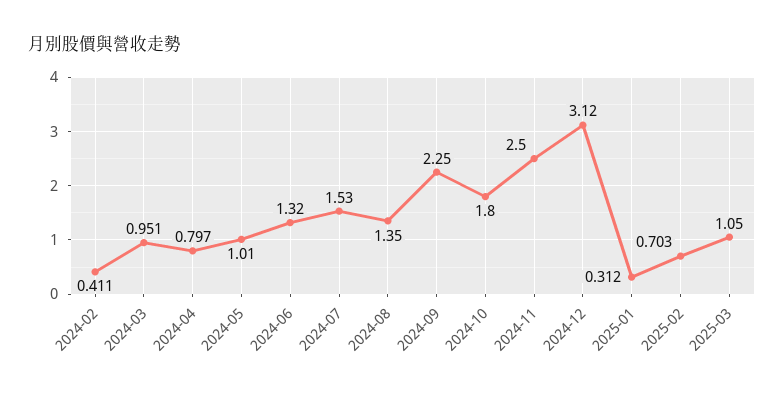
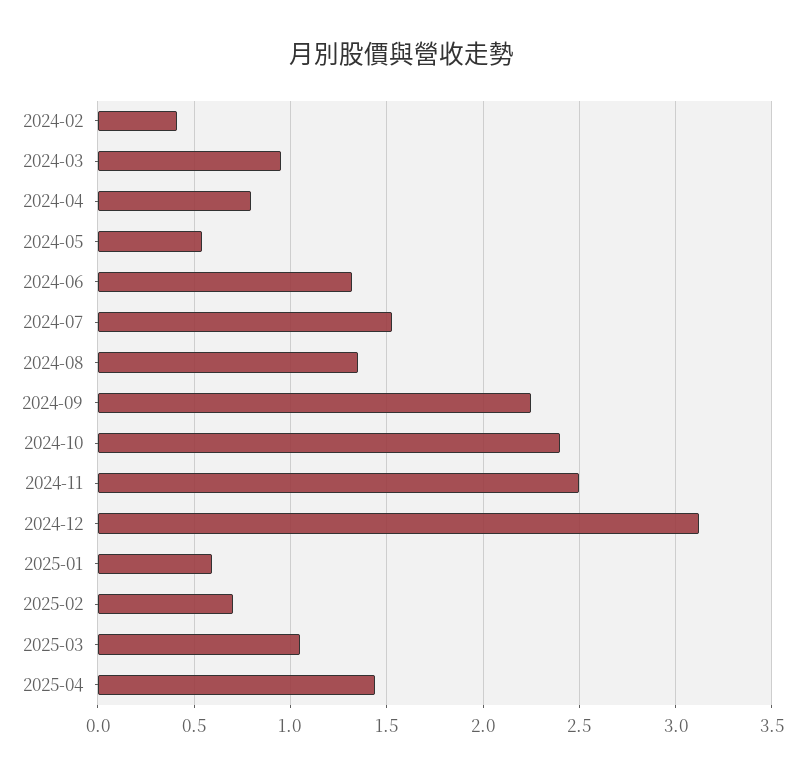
2024-05: 1.01 -> 0.55
2024-10: 1.8 -> 2.4
2025-01: 0.312 -> 0.6
2025-04: none -> 1.45

